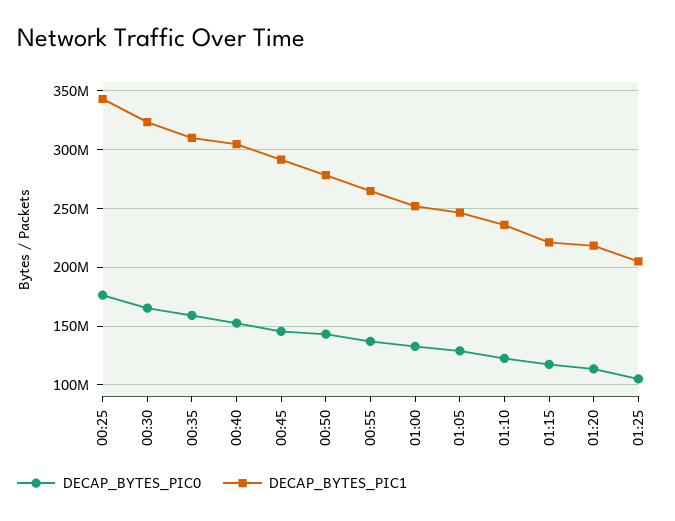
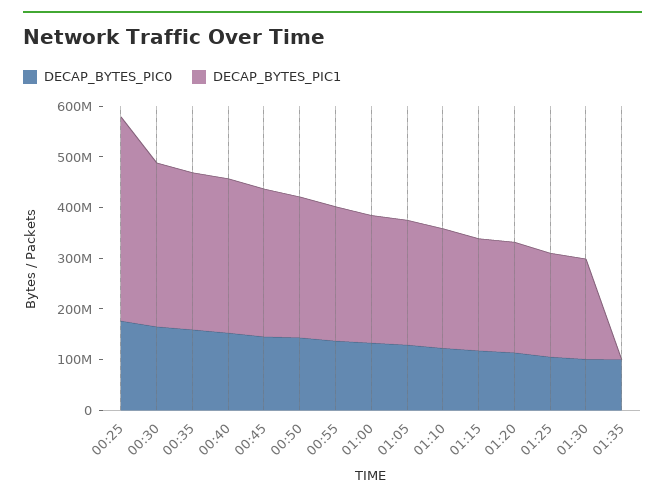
DECAP_BYTES_PIC1, 00:25: 340000000 -> 400000000
DECAP_BYTES_PIC0, 01:30: none -> 100000000
DECAP_BYTES_PIC1, 01:30: none -> 200000000
DECAP_BYTES_PIC0, 01:35: none -> 100000000
DECAP_BYTES_PIC1, 01:35: none -> 0

